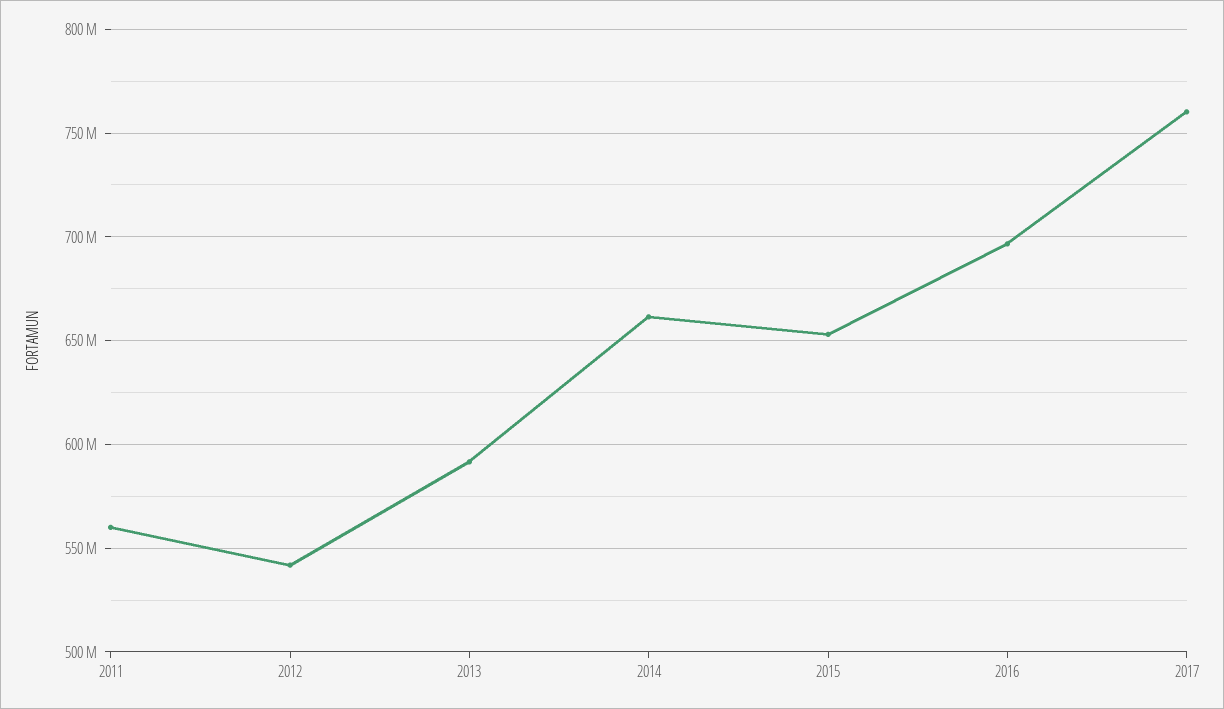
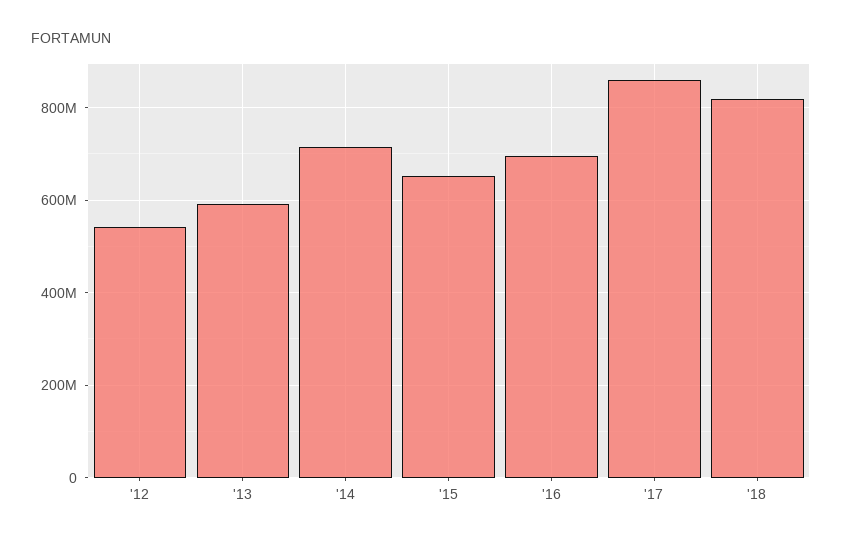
2011: 560000000 -> none
2014: 660000000 -> 720000000
2017: 760000000 -> 860000000
'18: none -> 820000000

